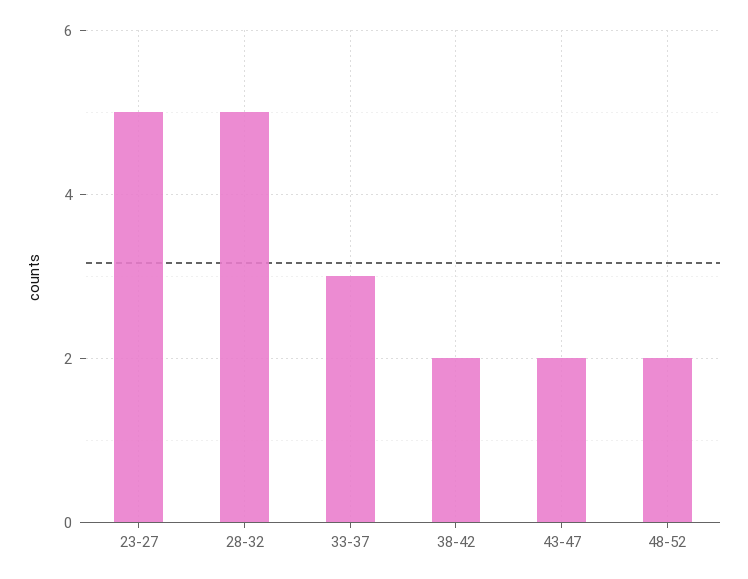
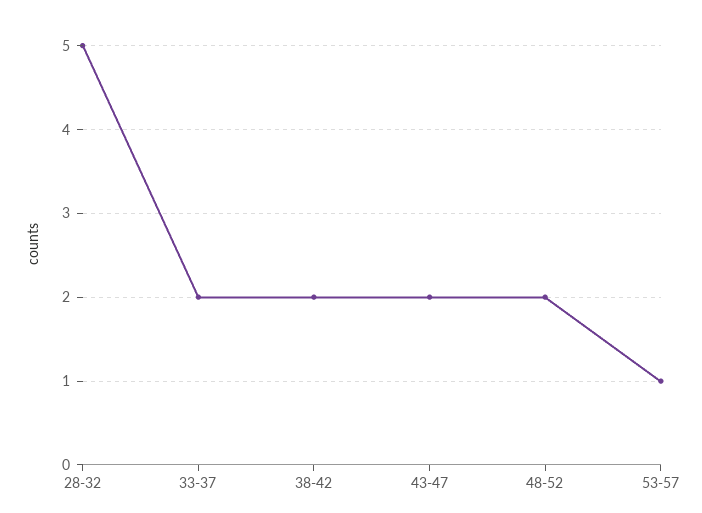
23-27: 5 -> none
33-37: 3 -> 2
53-57: none -> 1

